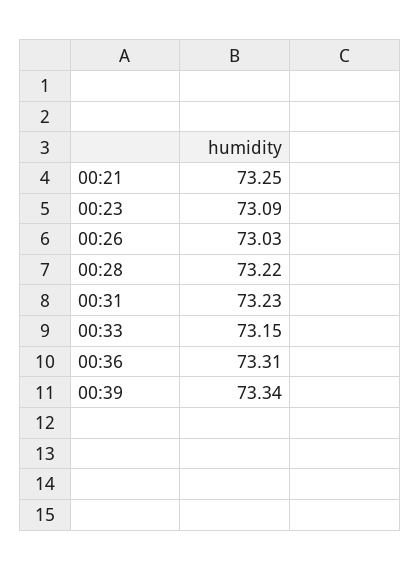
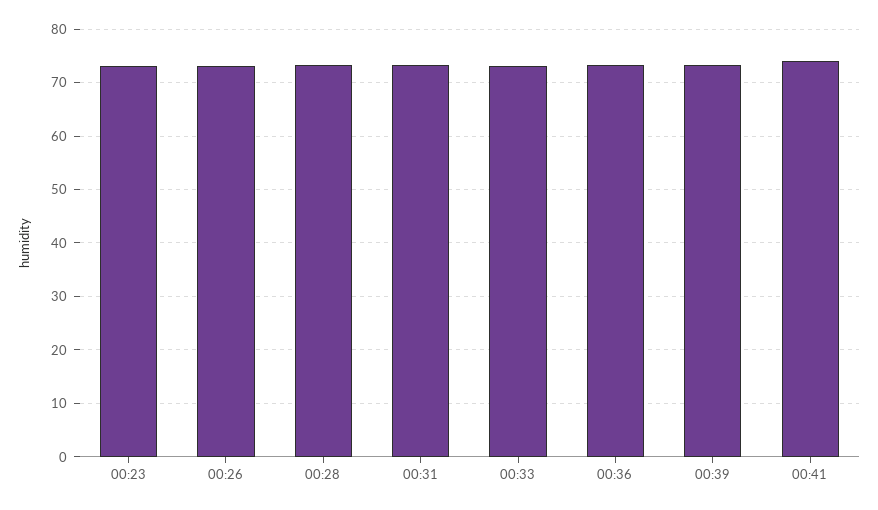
00:21: 73.25 -> none
00:41: none -> 74

